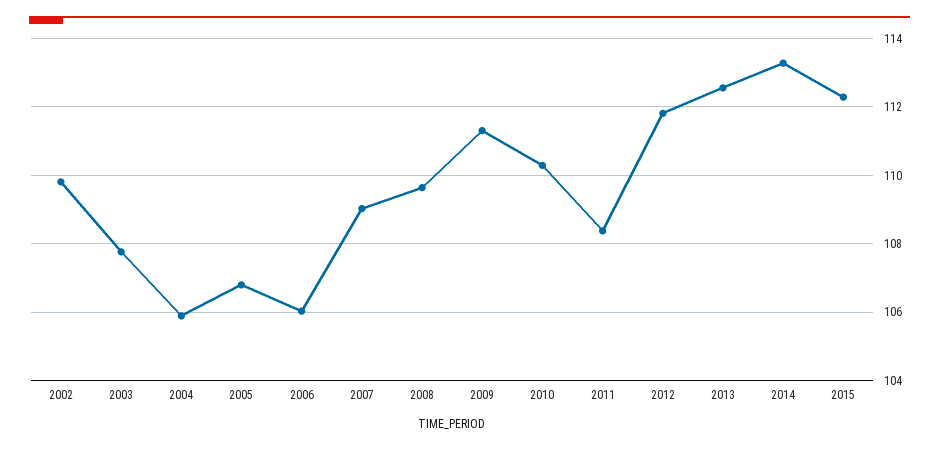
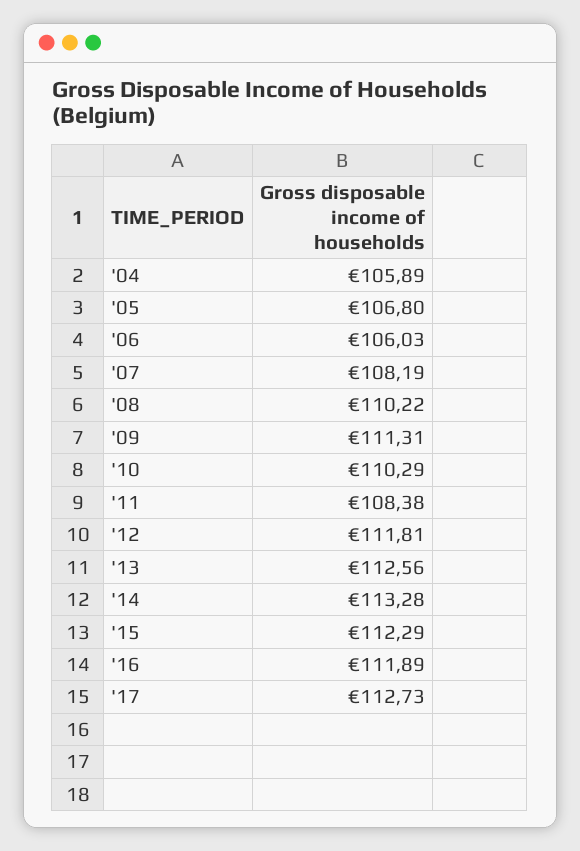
2002: 109.8 -> none
2003: 107.8 -> none
2007: 109 -> 108.19
2008: 109.6 -> 110.22
'16: none -> 111.89
'17: none -> 112.73

